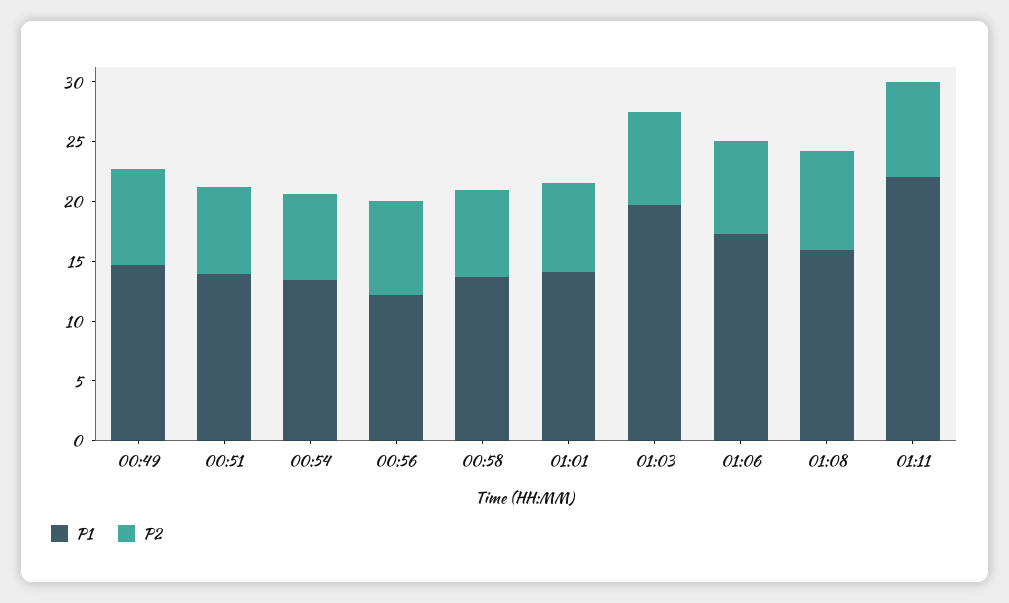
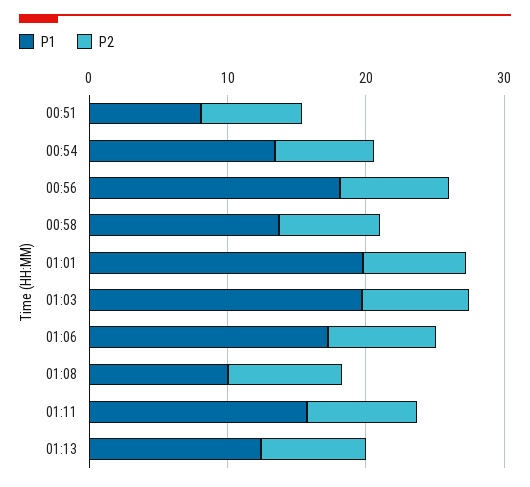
P1, 00:49: 15 -> none
P2, 00:49: 8 -> none
P1, 00:51: 14 -> 8
P1, 00:56: 12 -> 18
P1, 01:01: 14 -> 20
P1, 01:08: 16 -> 10
P1, 01:11: 22 -> 16
P1, 01:13: none -> 12
P2, 01:13: none -> 8

